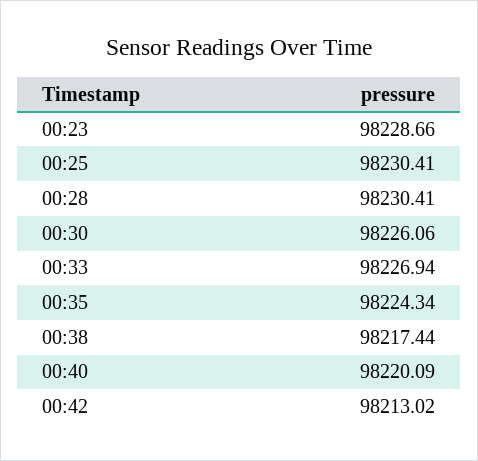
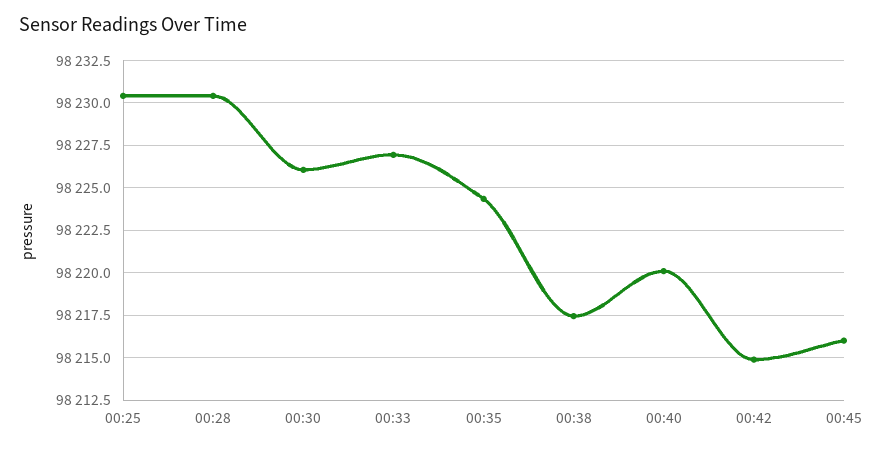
00:23: 98228.66 -> none
00:42: 98213.02 -> 98215
00:45: none -> 98216

